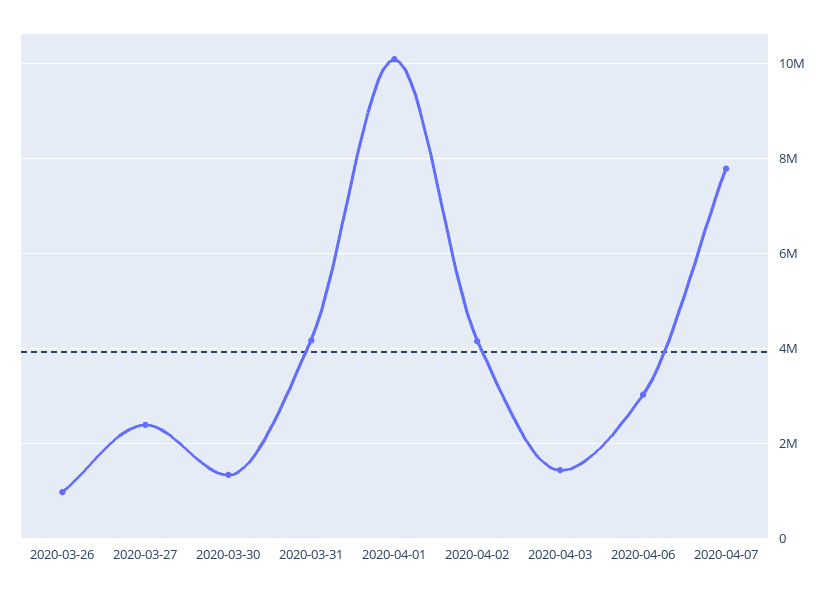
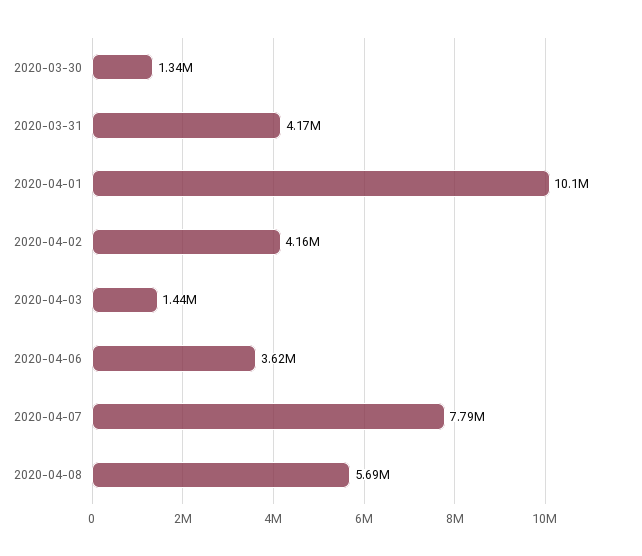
2020-03-26: 1000000 -> none
2020-03-27: 2400000 -> none
2020-04-06: 3000000 -> 3620000
2020-04-08: none -> 5690000

